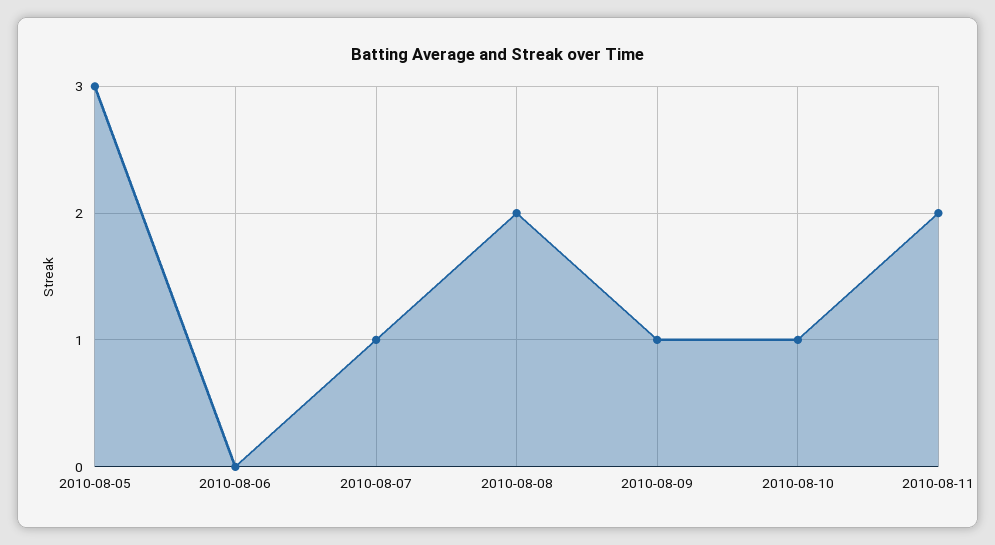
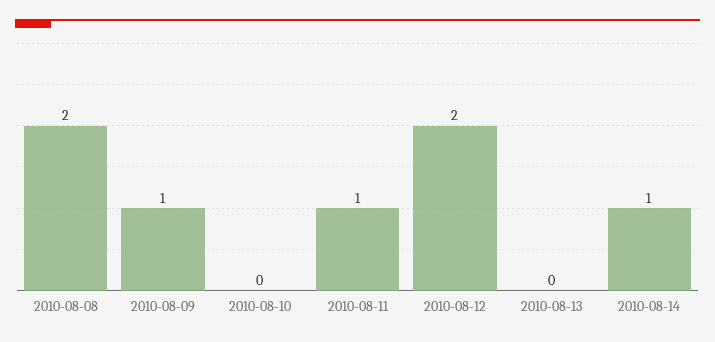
2010-08-05: 3 -> none
2010-08-06: 0 -> none
2010-08-07: 1 -> none
2010-08-10: 1 -> 0
2010-08-11: 2 -> 1
2010-08-12: none -> 2
2010-08-13: none -> 0
2010-08-14: none -> 1

